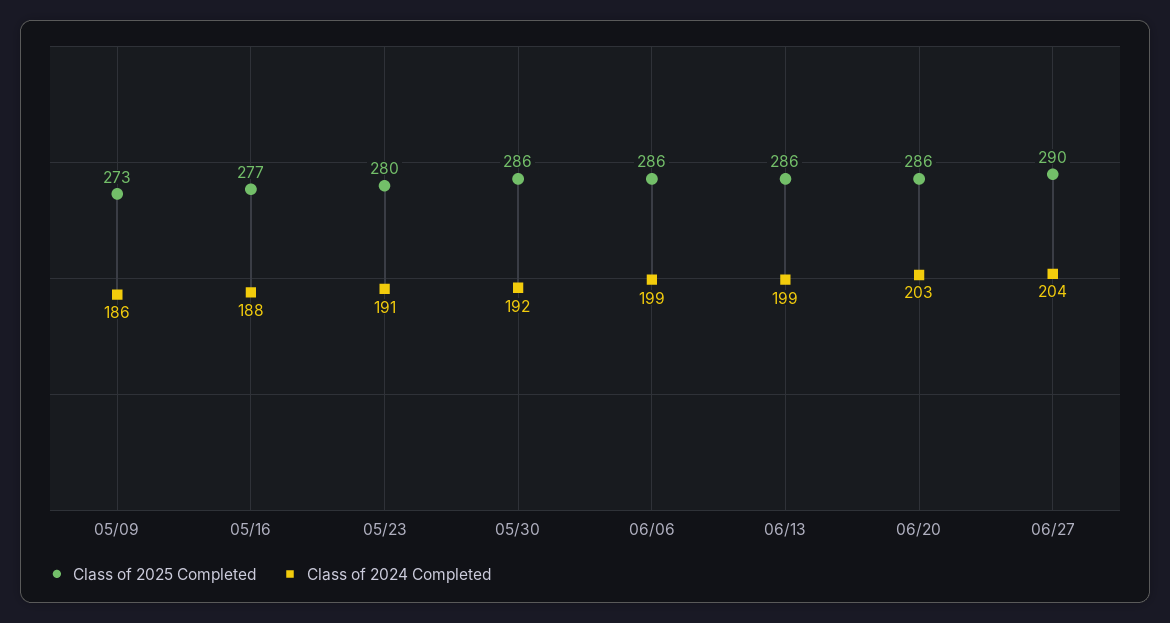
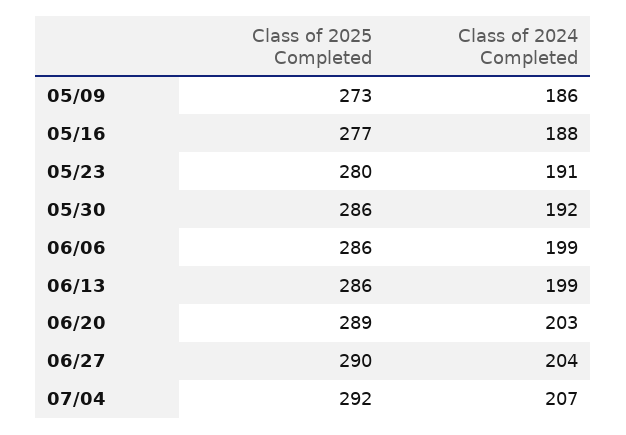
Class of 2025 Completed, 06/20: 286 -> 289
Class of 2025 Completed, 07/04: none -> 292
Class of 2024 Completed, 07/04: none -> 207

